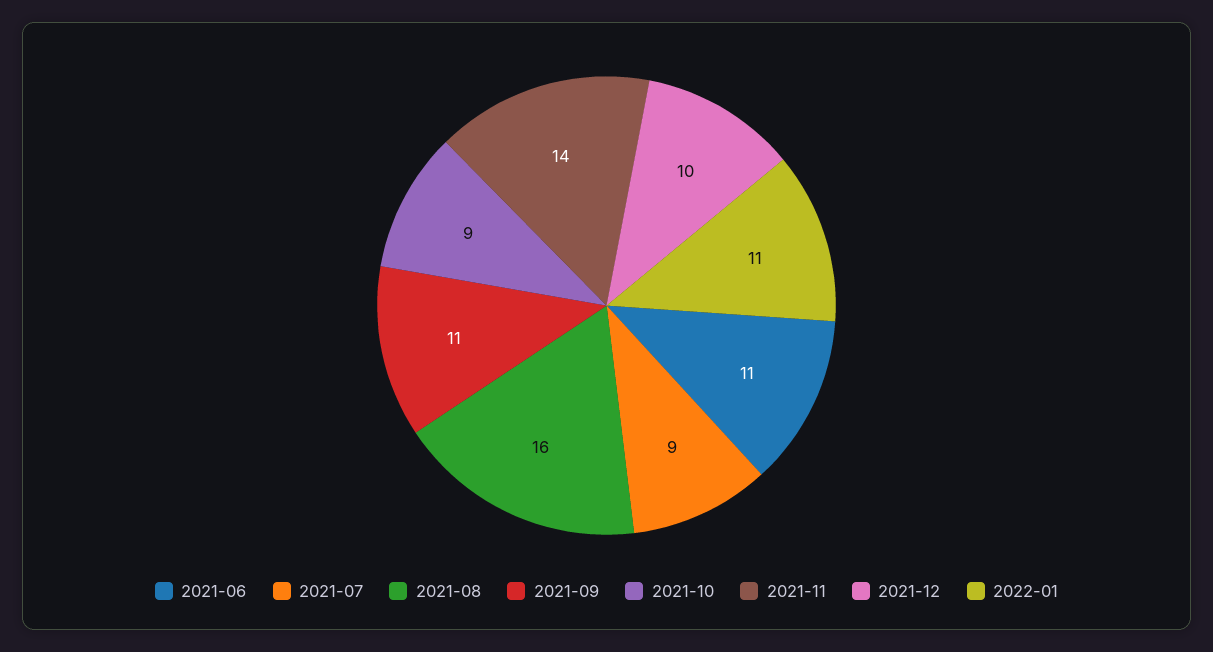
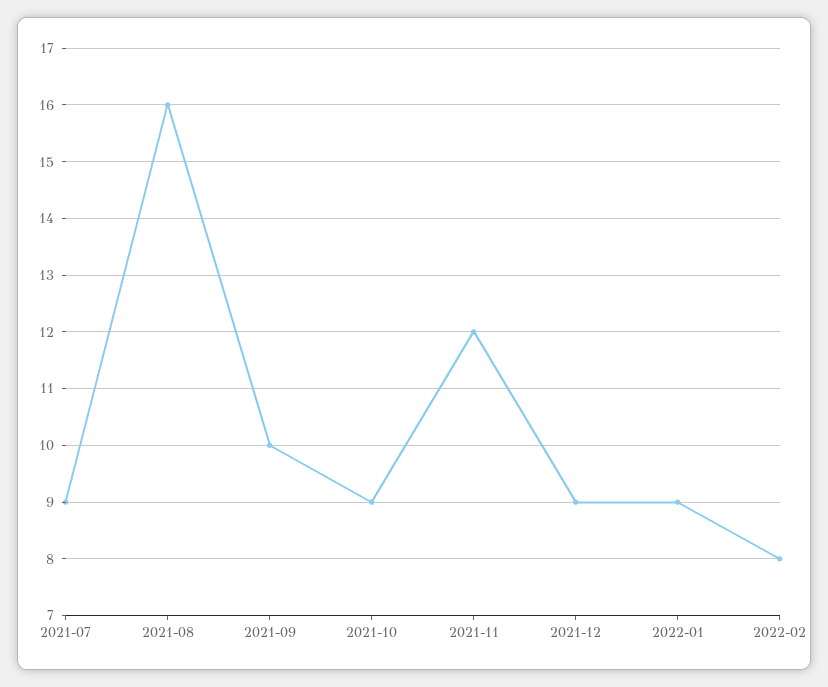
2021-06: 11 -> none
2021-09: 11 -> 10
2021-11: 14 -> 12
2021-12: 10 -> 9
2022-01: 11 -> 9
2022-02: none -> 8

